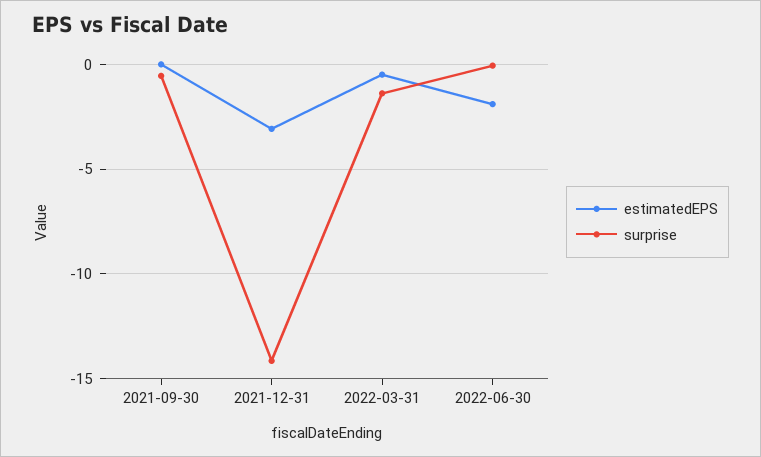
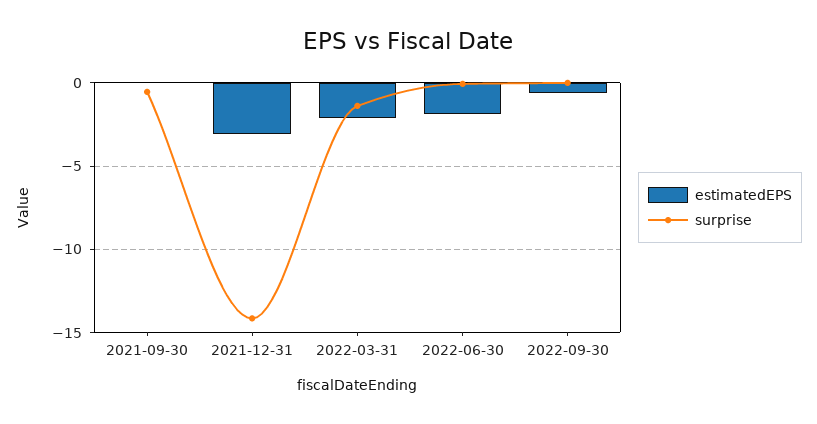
estimatedEPS, 2022-03-31: -0.5 -> -2
estimatedEPS, 2022-09-30: none -> -0.5
surprise, 2022-09-30: none -> 0

